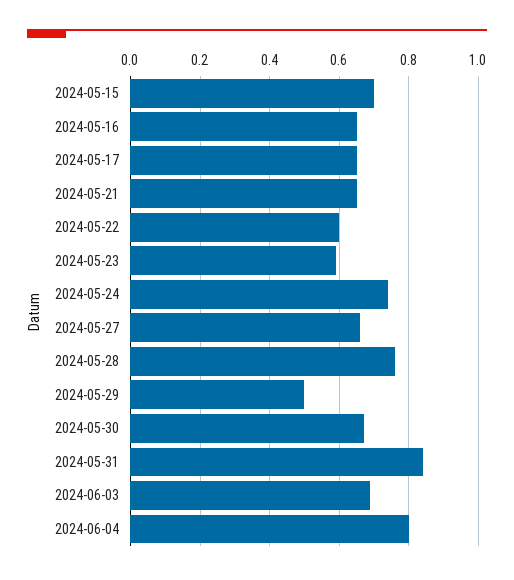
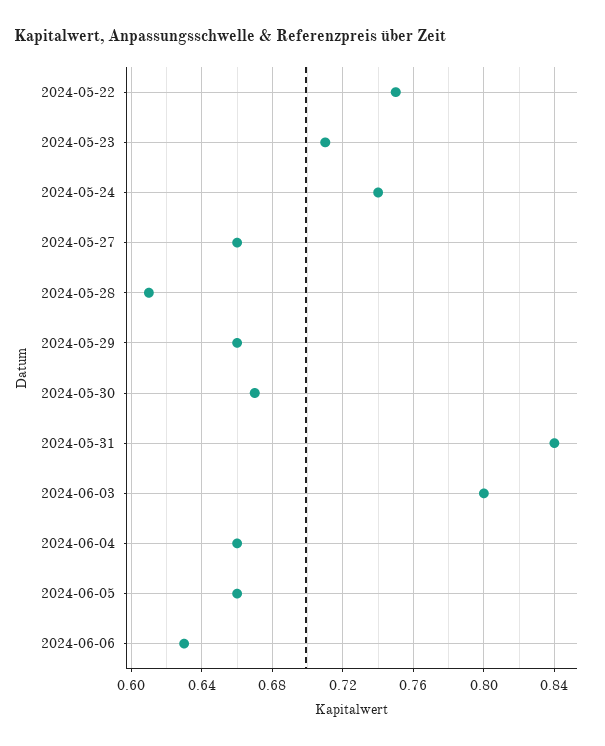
2024-05-15: 0.7 -> none
2024-05-16: 0.65 -> none
2024-05-17: 0.65 -> none
2024-05-21: 0.65 -> none
2024-05-22: 0.6 -> 0.75
2024-05-23: 0.6 -> 0.71
2024-05-28: 0.75 -> 0.61
2024-05-29: 0.5 -> 0.66
2024-06-03: 0.7 -> 0.8
2024-06-04: 0.8 -> 0.66
2024-06-05: none -> 0.66
2024-06-06: none -> 0.63

